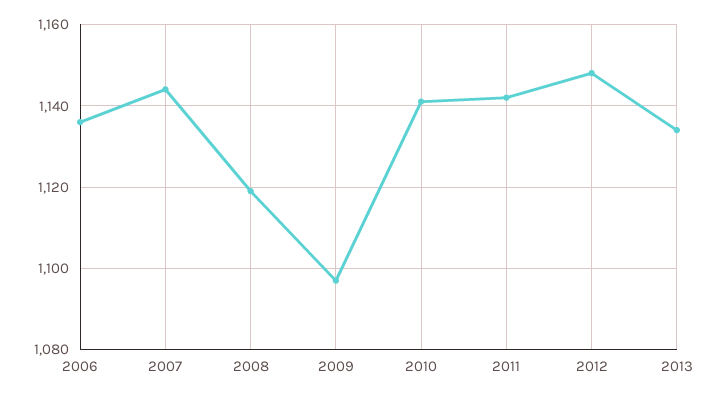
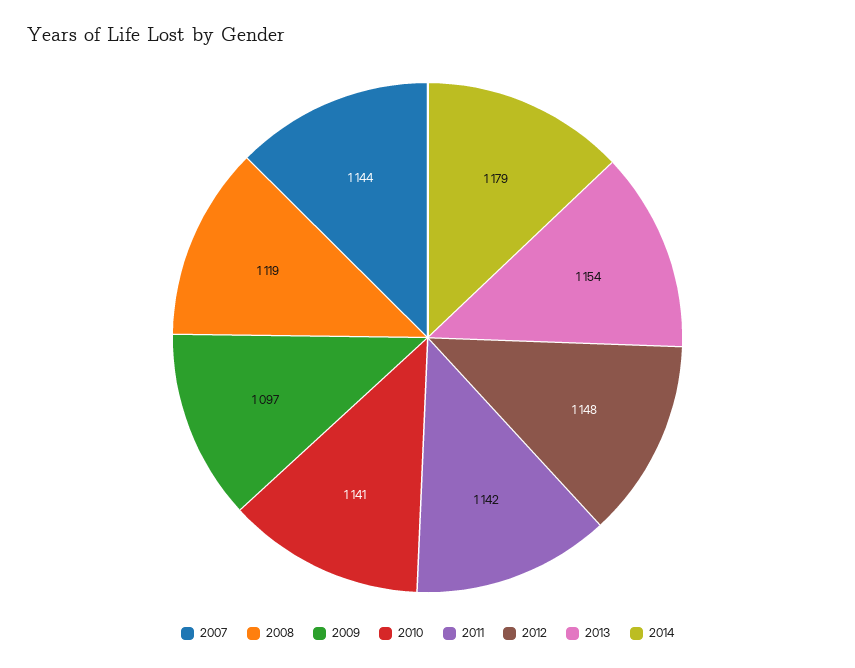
2006: 1135 -> none
2013: 1135 -> 1154
2014: none -> 1179

